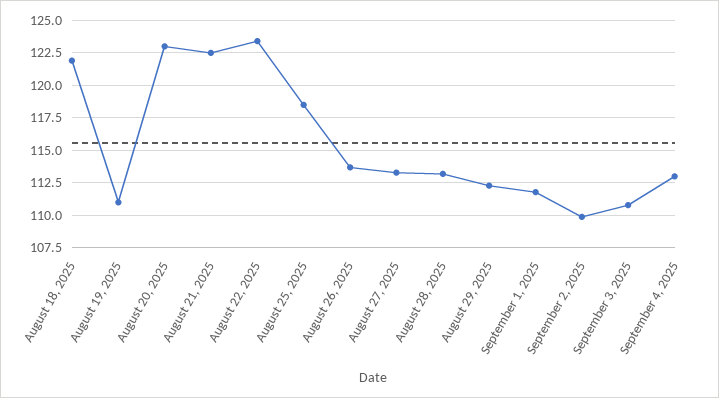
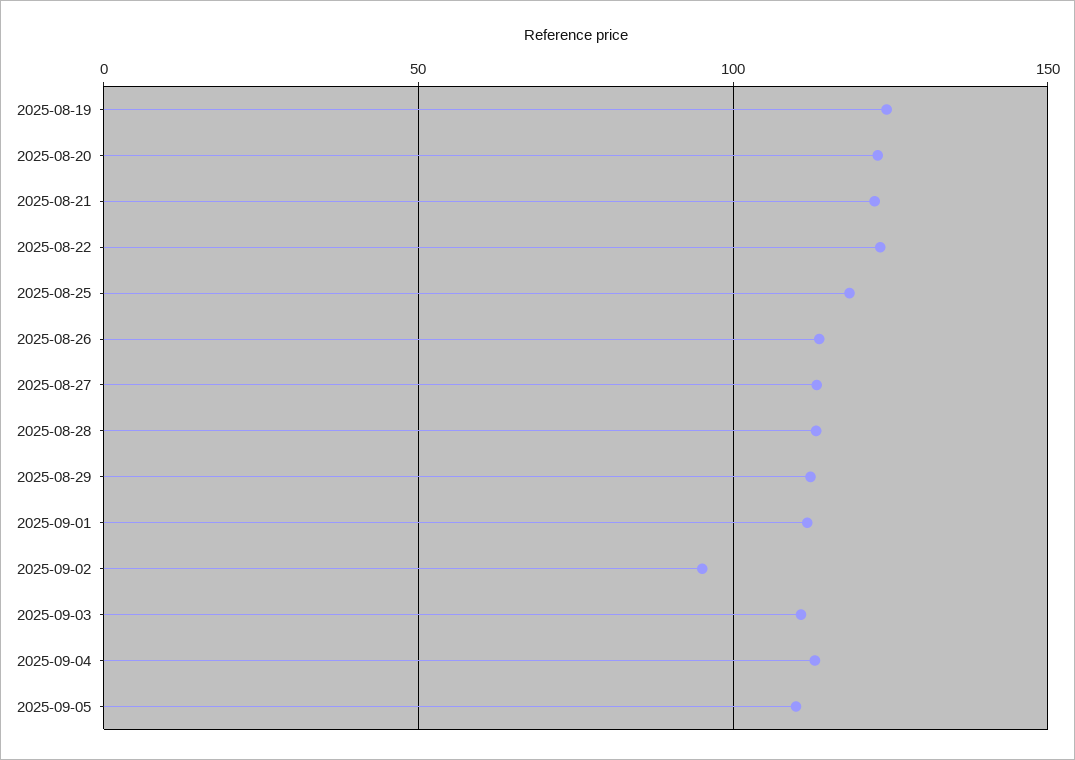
August 18, 2025: 122 -> none
August 19, 2025: 111 -> 125
September 2, 2025: 110 -> 95
2025-09-05: none -> 110

